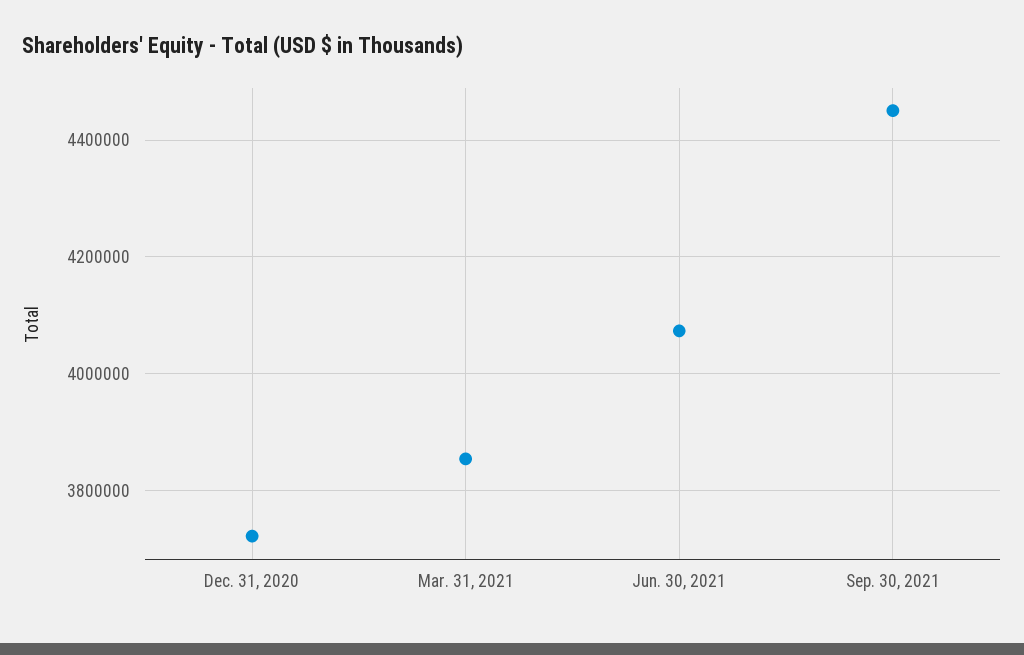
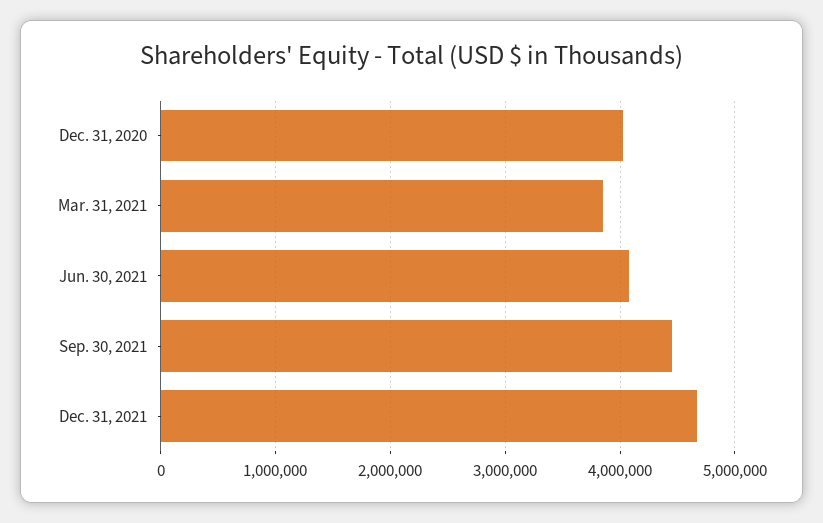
Dec. 31, 2020: 3720000 -> 4000000
Dec. 31, 2021: none -> 4700000

